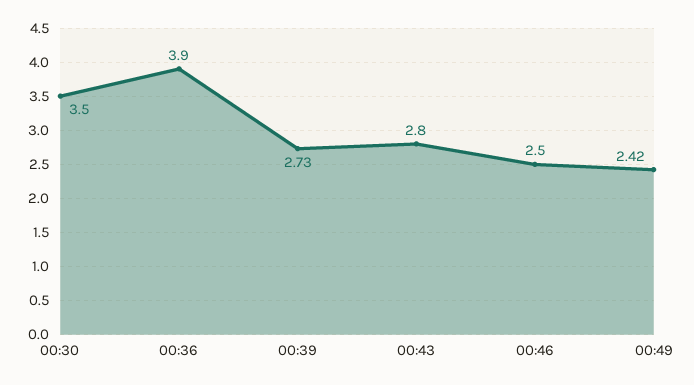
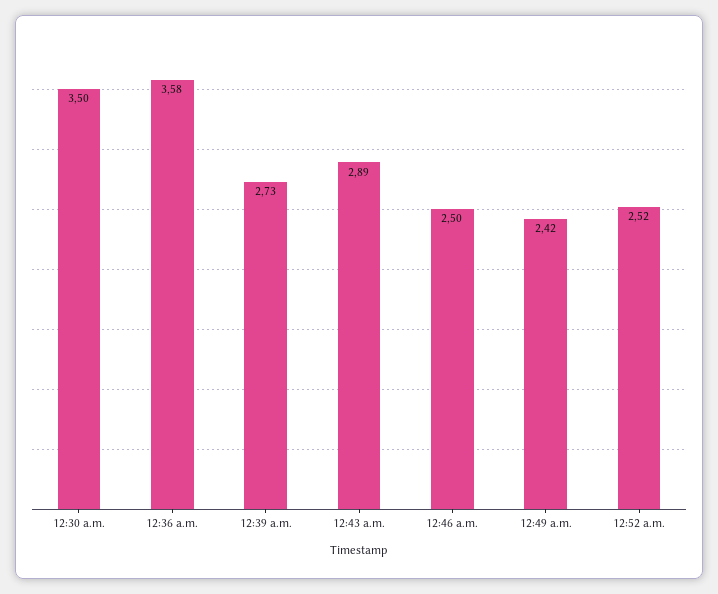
00:36: 3.9 -> 3.58
00:43: 2.8 -> 2.89
12:52 a.m.: none -> 2.52

